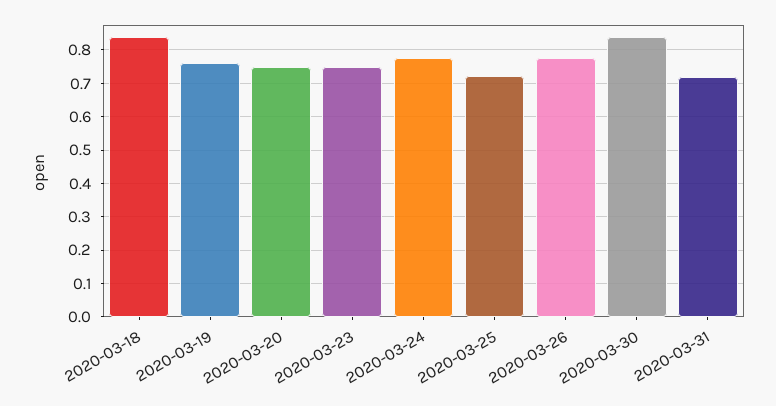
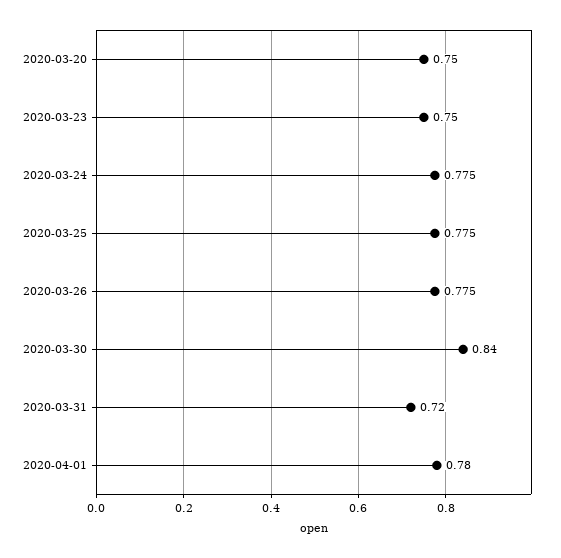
2020-03-18: 0.84 -> none
2020-03-19: 0.76 -> none
2020-03-25: 0.72 -> 0.775
2020-04-01: none -> 0.78

